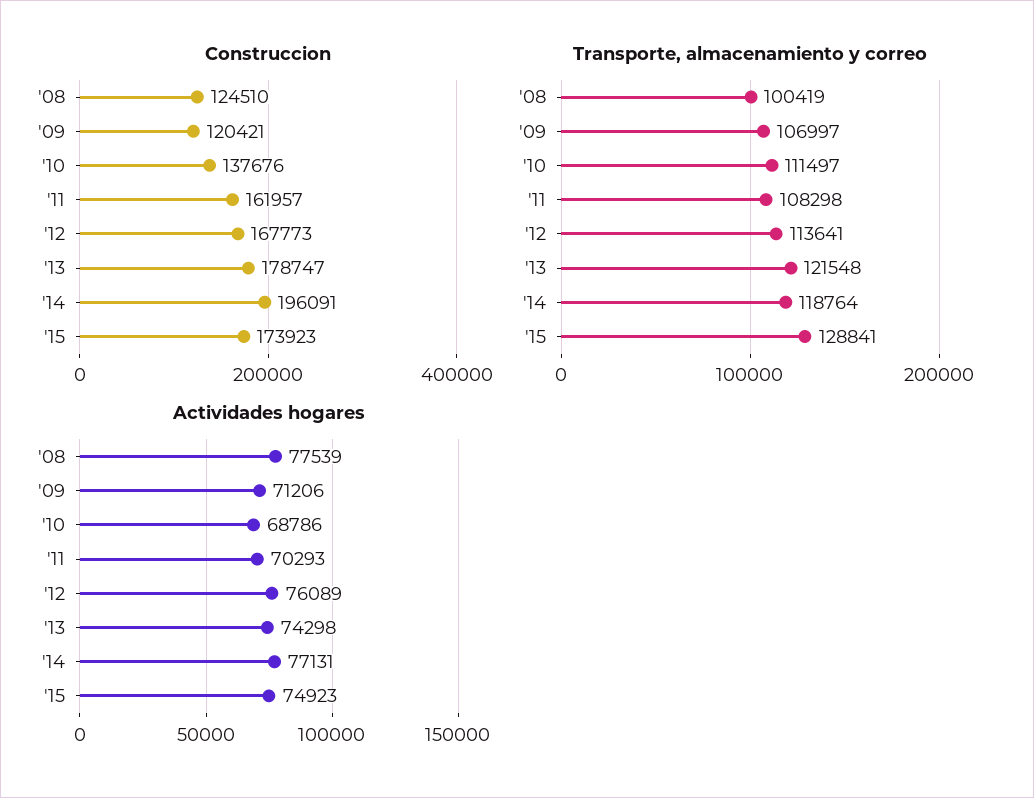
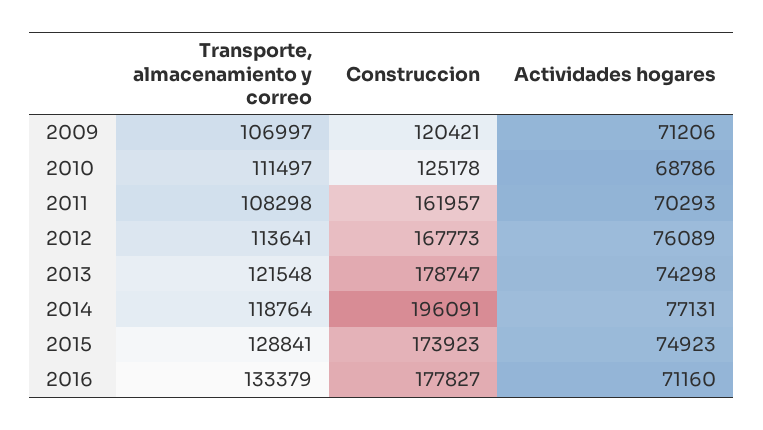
Construccion, '08: 124510 -> none
Construccion, '10: 137676 -> 125178
Transporte, almacenamiento y correo, '08: 100419 -> none
Actividades hogares, '08: 77539 -> none
Transporte, almacenamiento y correo, 2016: none -> 133379
Construccion, 2016: none -> 177827
Actividades hogares, 2016: none -> 71160

